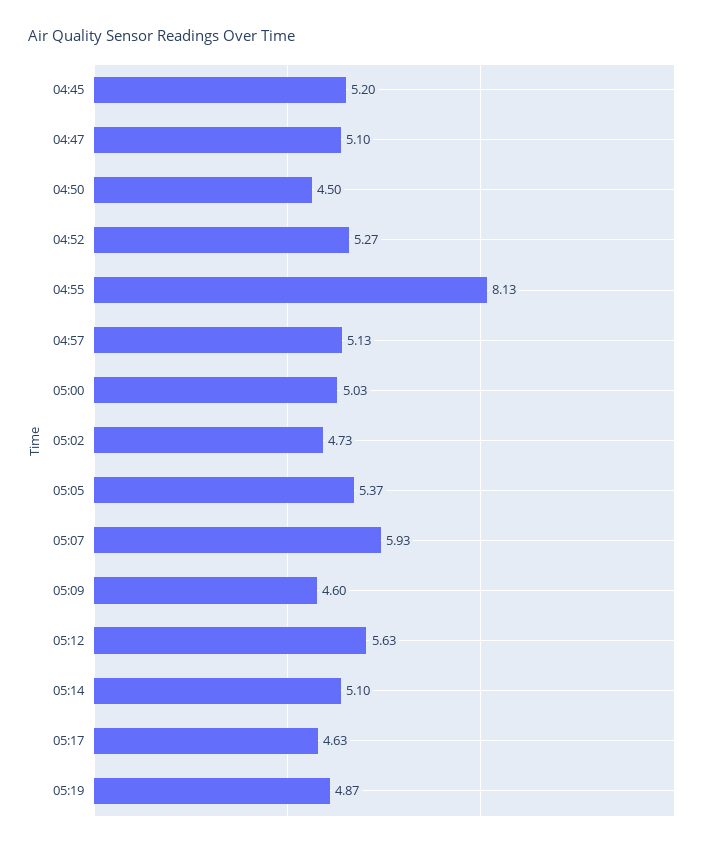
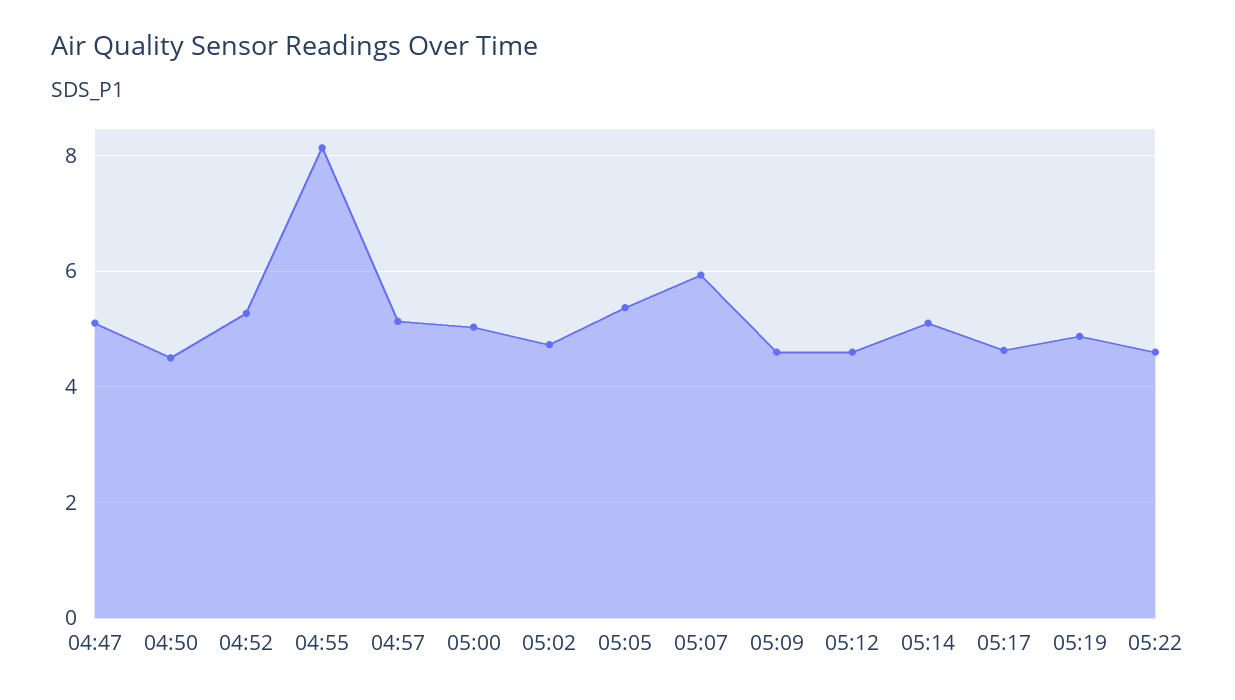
04:45: 5.2 -> none
05:12: 5.63 -> 4.6
05:22: none -> 4.6

